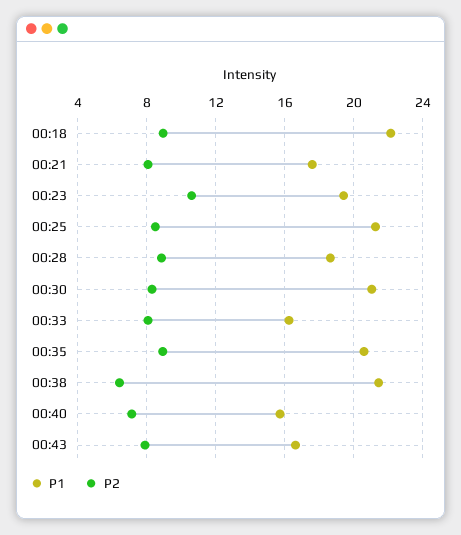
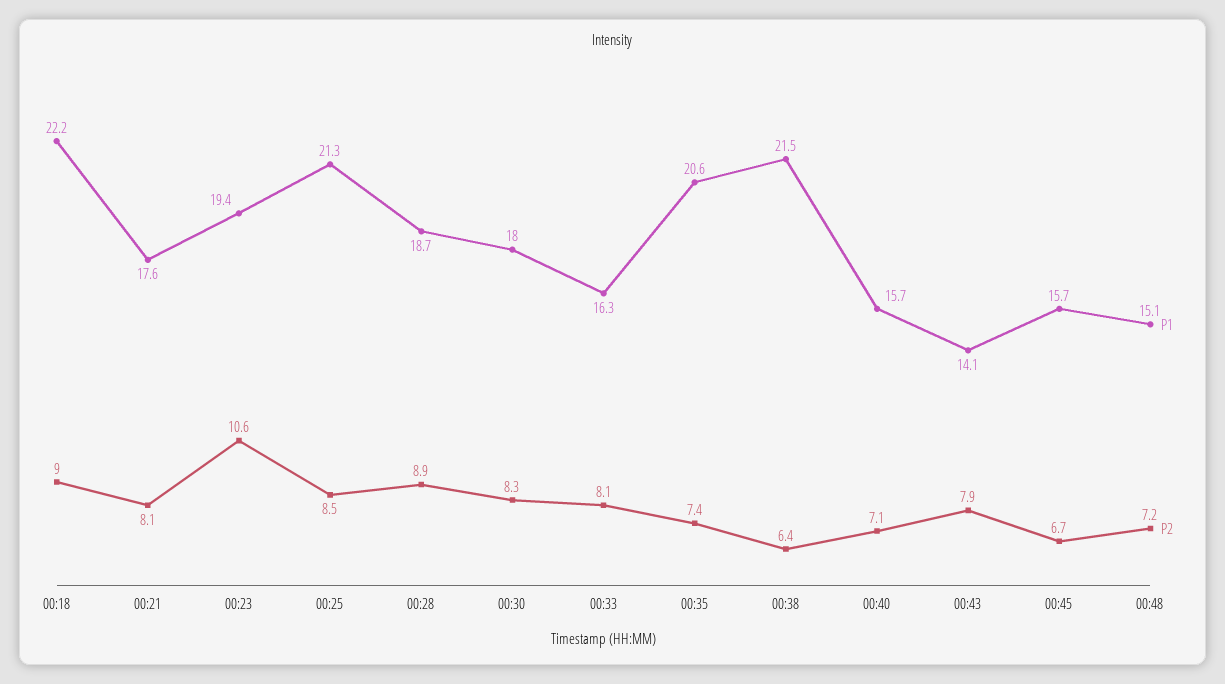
P1, 00:30: 21 -> 18
P2, 00:35: 9 -> 7.4
P1, 00:43: 16.5 -> 14.1
P1, 00:45: none -> 15.7
P2, 00:45: none -> 6.7
P1, 00:48: none -> 15.1
P2, 00:48: none -> 7.2

